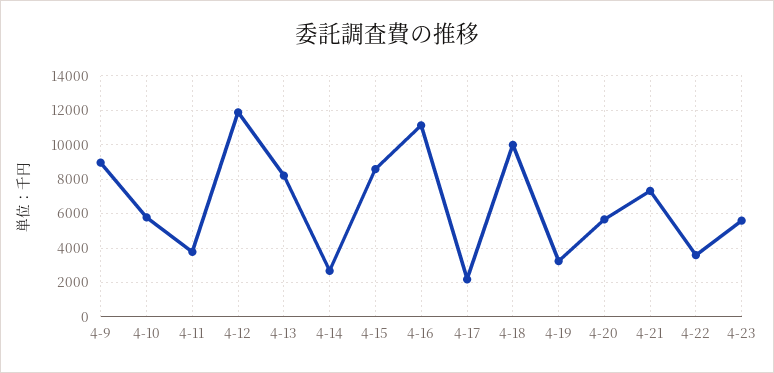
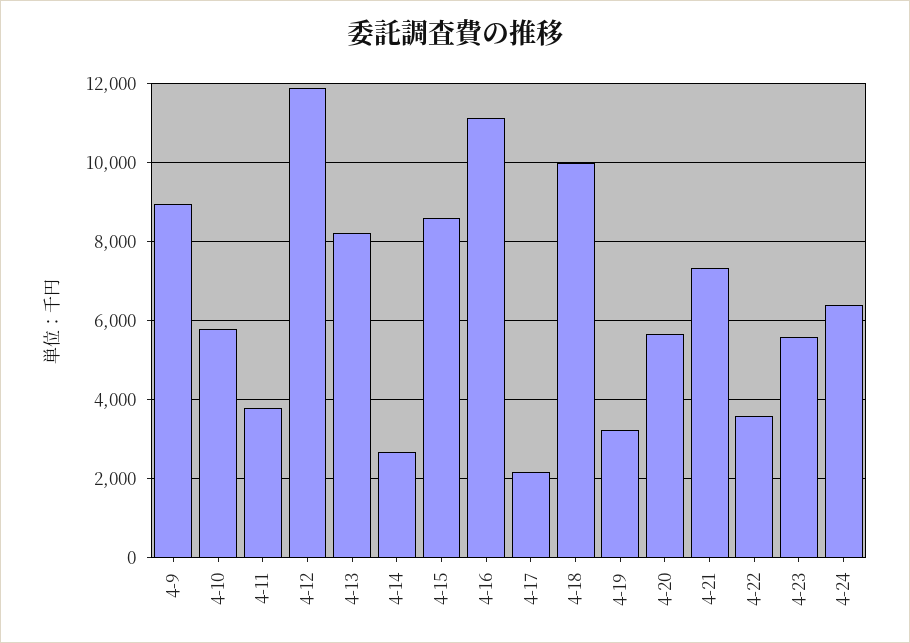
4-24: none -> 6400

